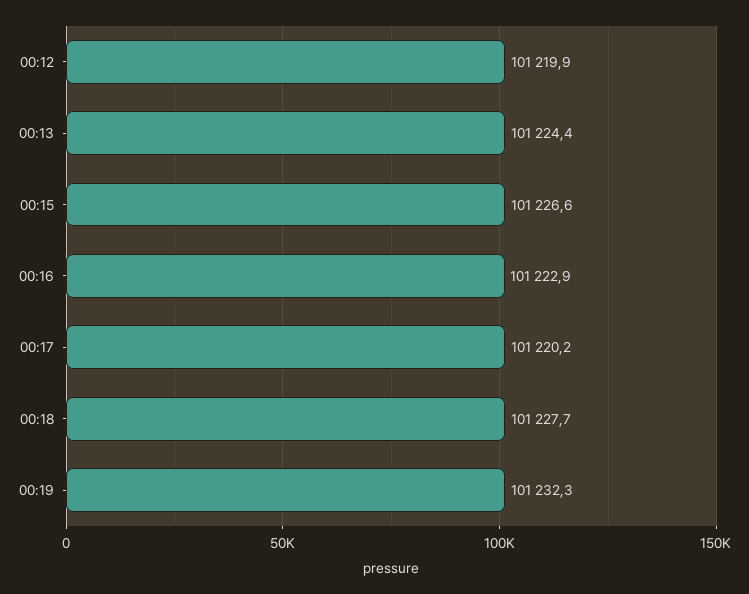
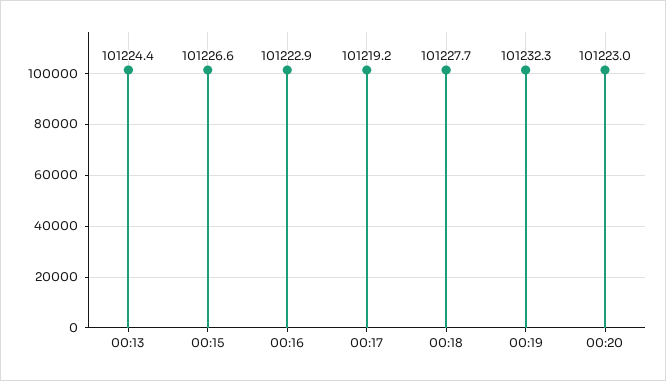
00:12: 101219.9 -> none
00:17: 101220.2 -> 101219.2
00:20: none -> 101223

